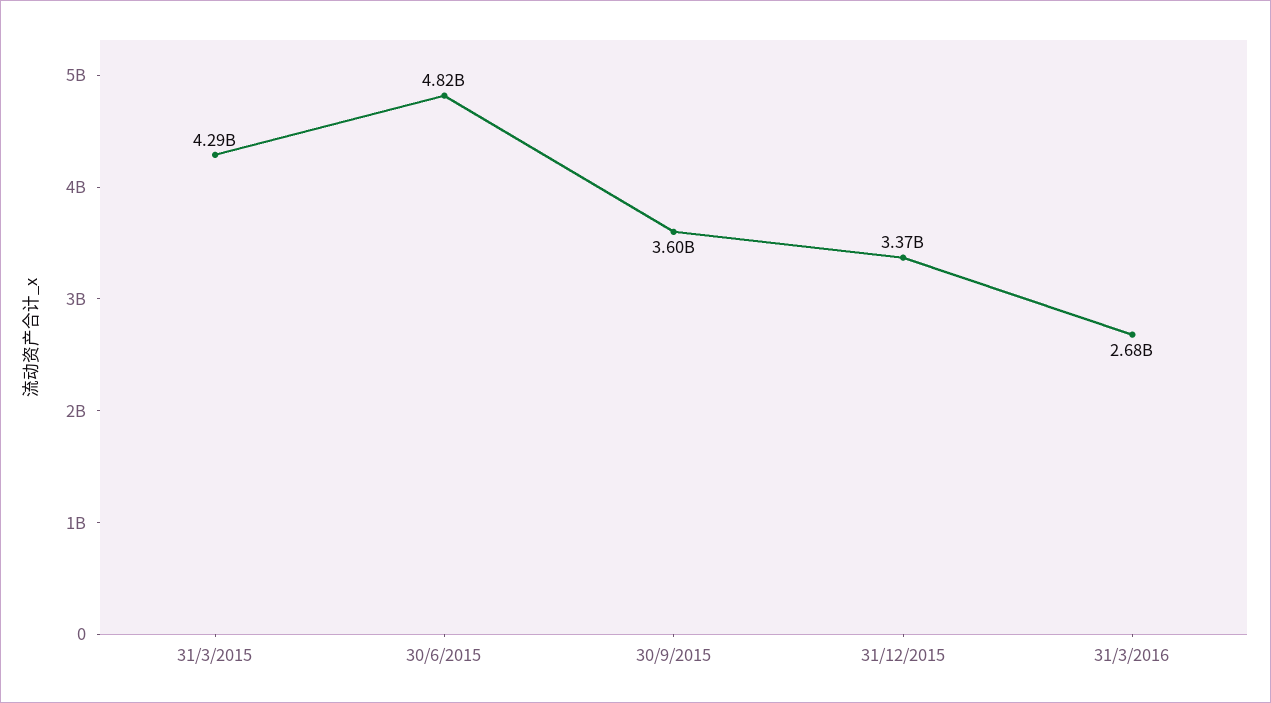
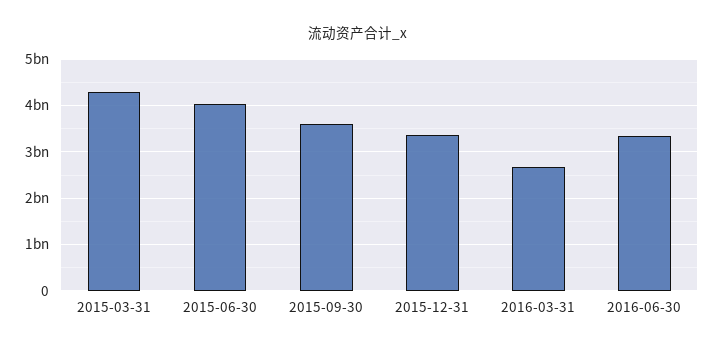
30/6/2015: 4820000000 -> 4000000000
2016-06-30: none -> 3400000000

